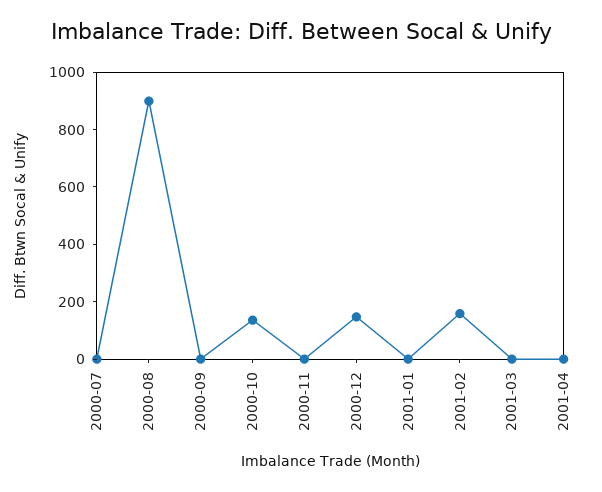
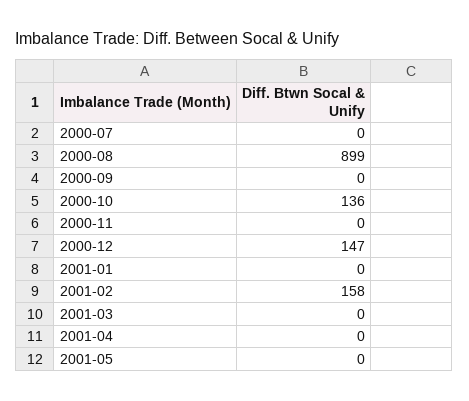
2001-05: none -> 0

